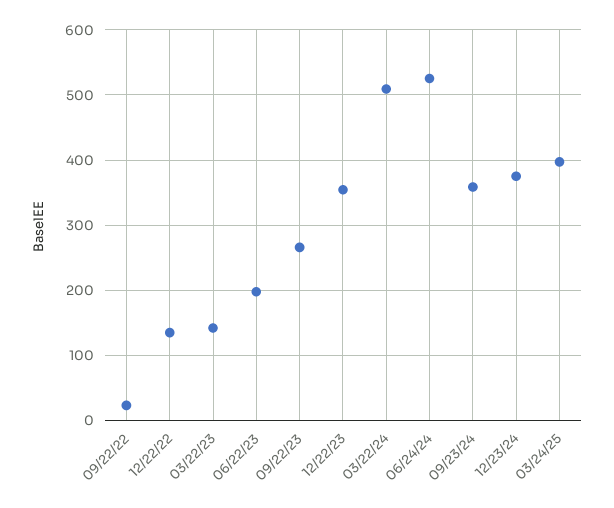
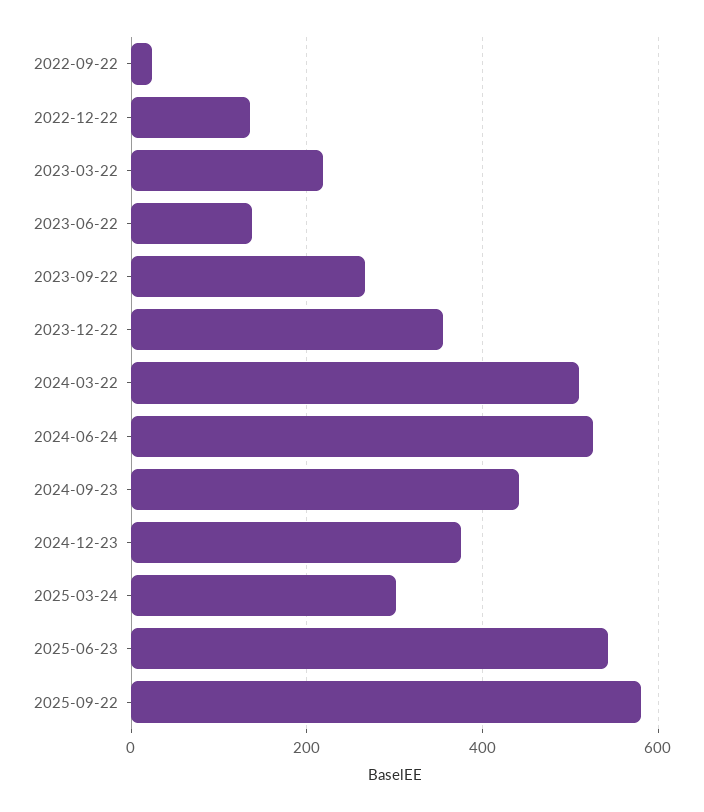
03/22/23: 140 -> 220
06/22/23: 200 -> 140
09/23/24: 360 -> 440
03/24/25: 400 -> 300
2025-06-23: none -> 540
2025-09-22: none -> 580

